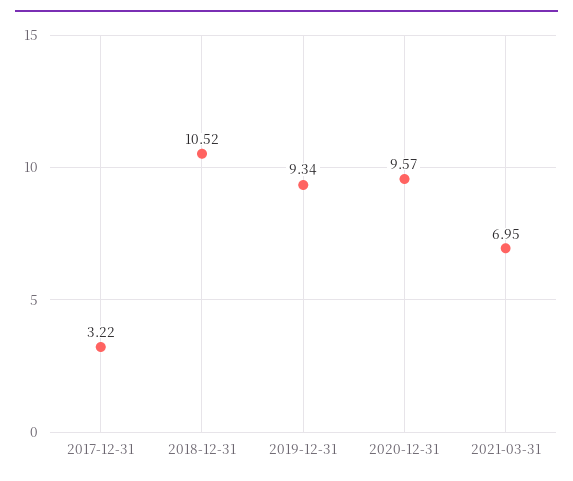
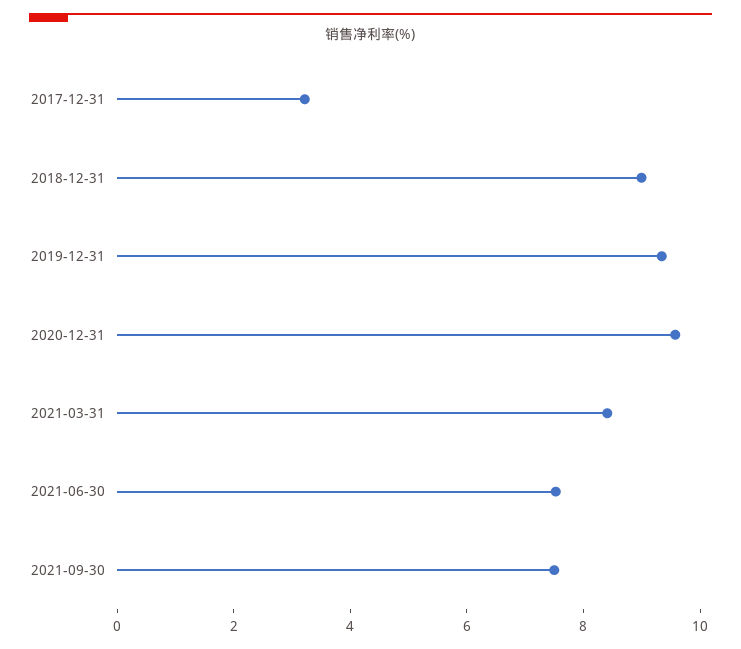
2018-12-31: 10.52 -> 9
2021-03-31: 6.95 -> 8.5
2021-06-30: none -> 7.5
2021-09-30: none -> 7.5

